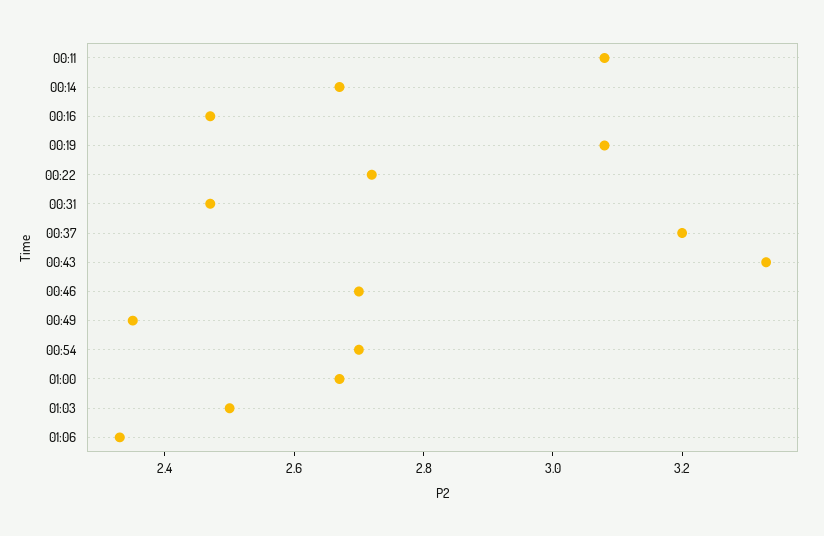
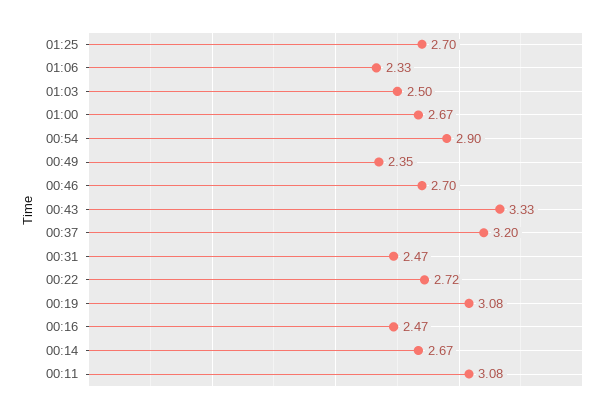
00:54: 2.7 -> 2.9
01:25: none -> 2.7

